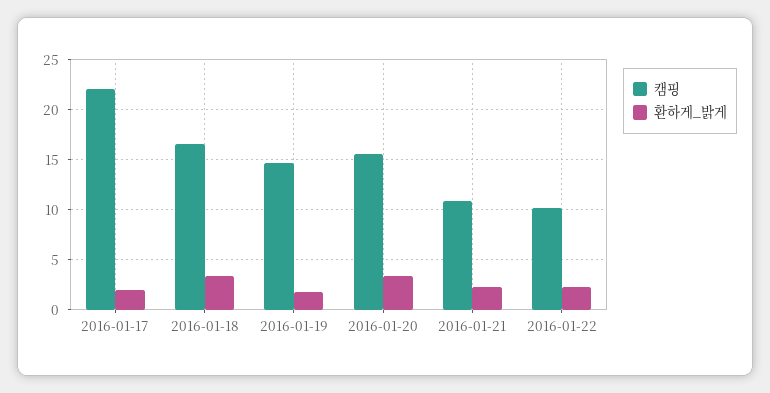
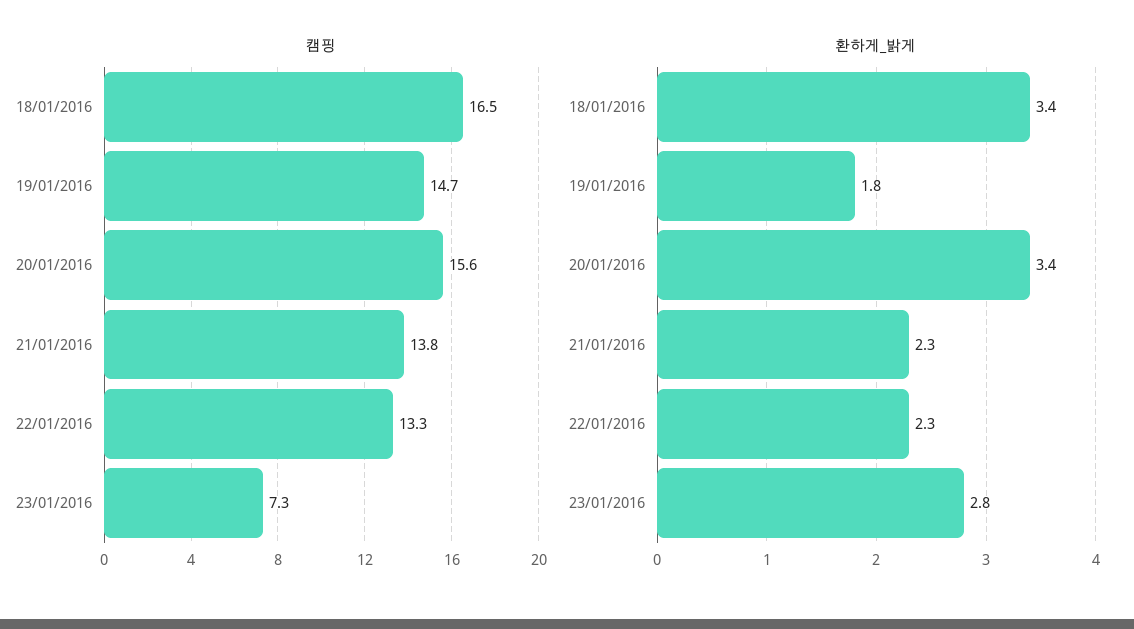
캠핑, 2016-01-17: 22 -> none
환하게_밝게, 2016-01-17: 2 -> none
캠핑, 2016-01-21: 11 -> 13.8
캠핑, 2016-01-22: 10 -> 13.3
캠핑, 23/01/2016: none -> 7.3
환하게_밝게, 23/01/2016: none -> 2.8

